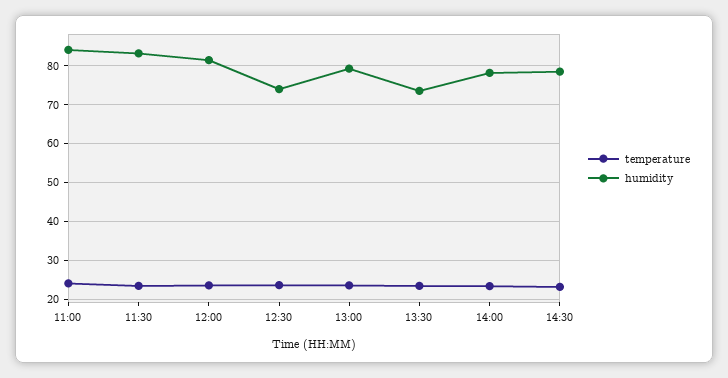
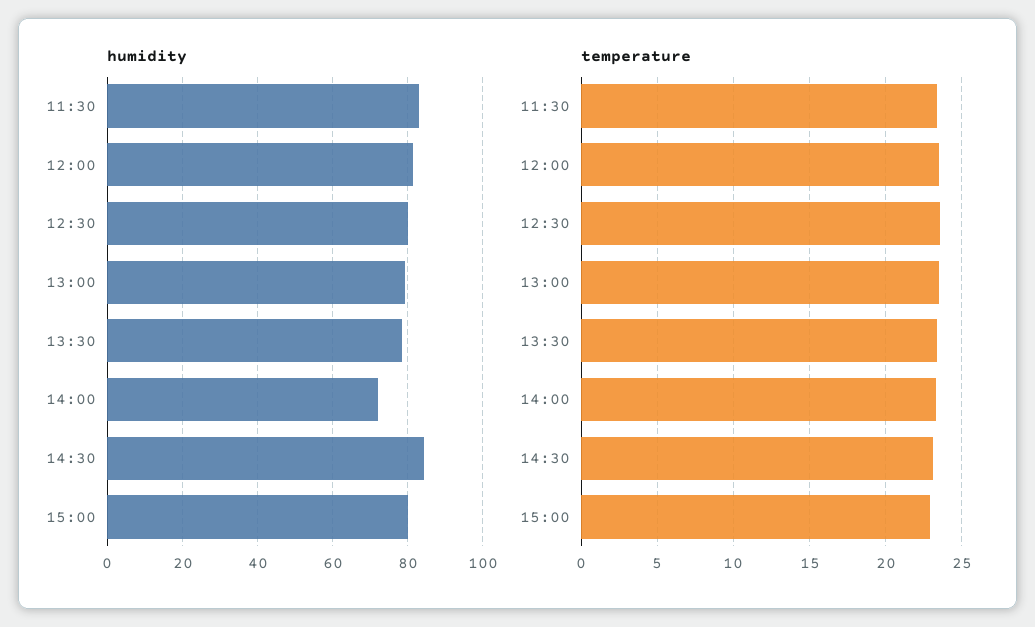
temperature, 11:00: 24 -> none
humidity, 11:00: 84 -> none
humidity, 12:30: 74 -> 80
humidity, 13:30: 74 -> 78
humidity, 14:00: 78 -> 72
humidity, 14:30: 78 -> 84
humidity, 15:00: none -> 80
temperature, 15:00: none -> 23

